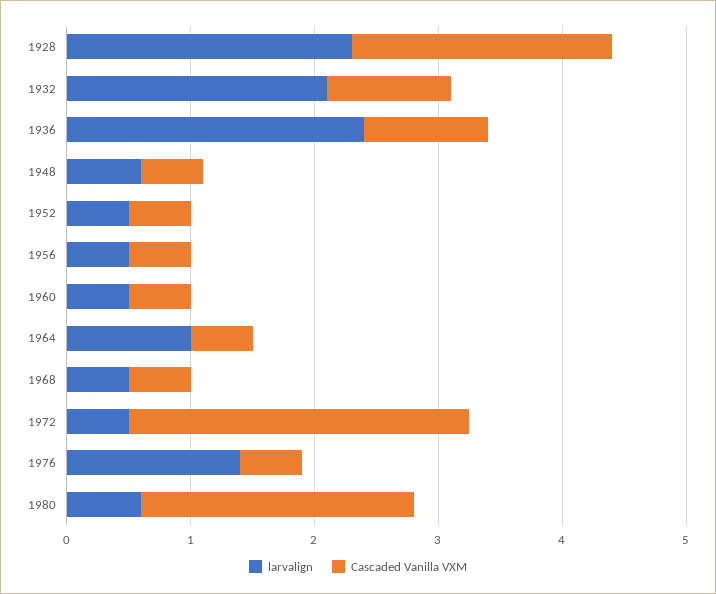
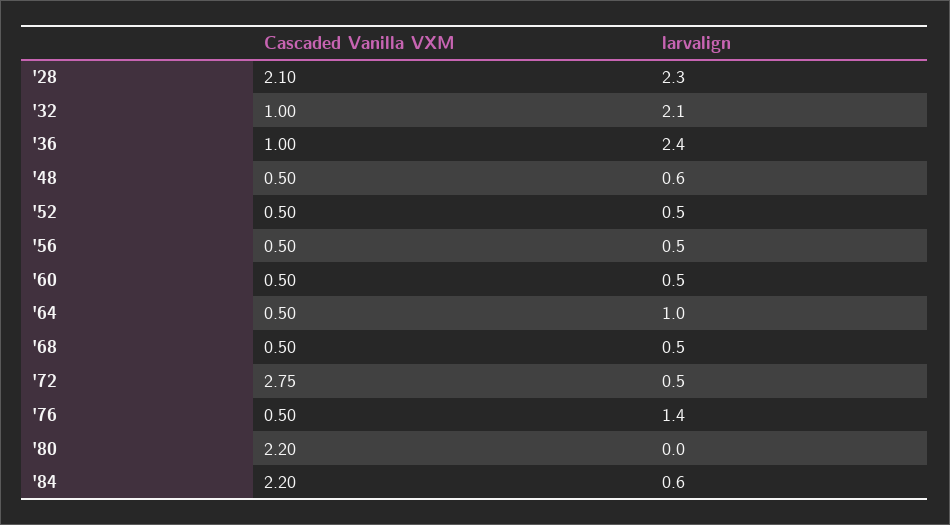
larvalign, 1980: 0.6 -> 0
Cascaded Vanilla VXM, '84: none -> 2.2
larvalign, '84: none -> 0.6

